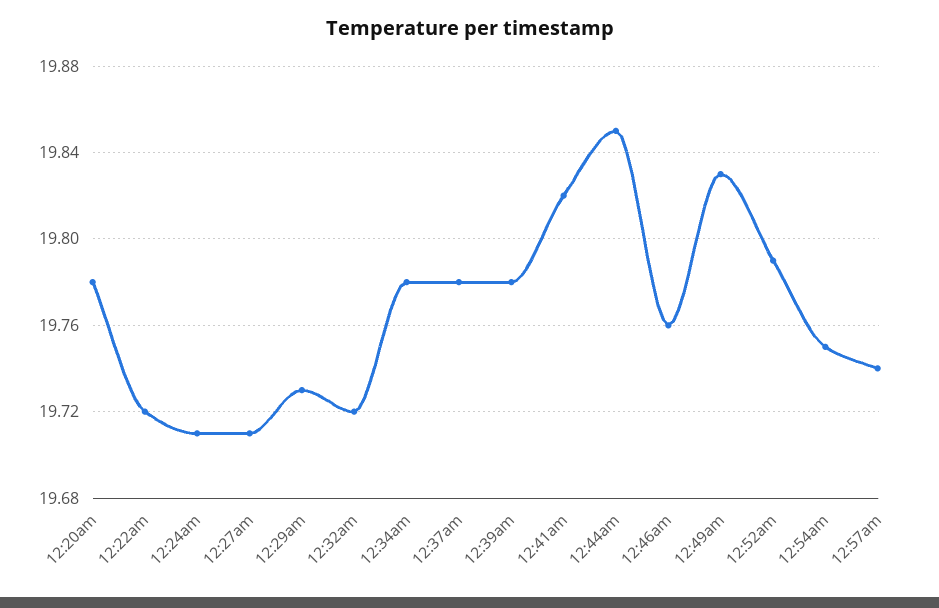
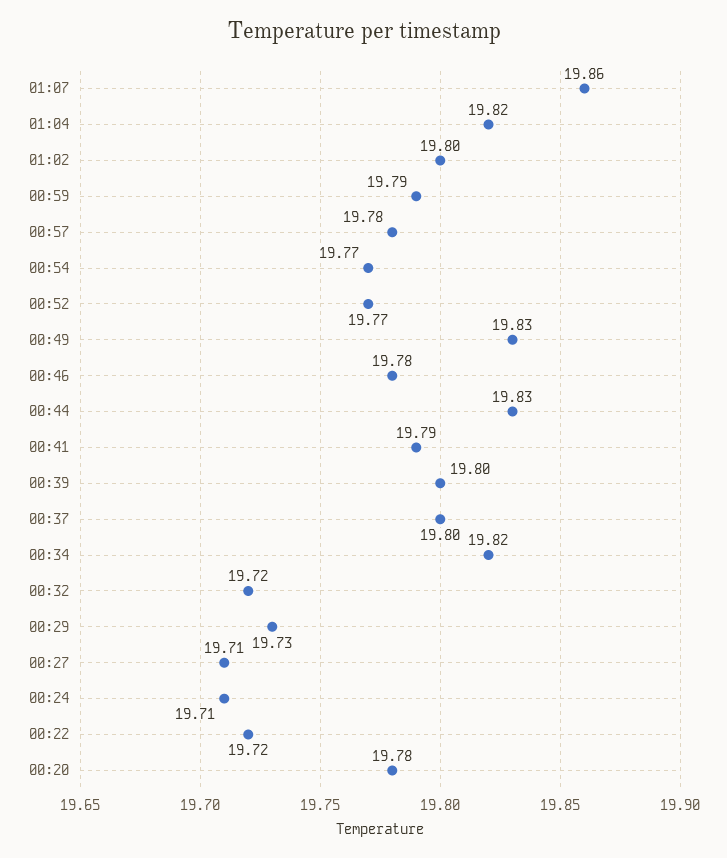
12:34am: 19.78 -> 19.82
12:37am: 19.78 -> 19.8
12:39am: 19.78 -> 19.8
12:41am: 19.82 -> 19.79
12:44am: 19.85 -> 19.83
12:46am: 19.76 -> 19.78
12:52am: 19.79 -> 19.77
12:54am: 19.75 -> 19.77
12:57am: 19.74 -> 19.78
01:07: none -> 19.86
01:04: none -> 19.82
01:02: none -> 19.8
00:59: none -> 19.79

